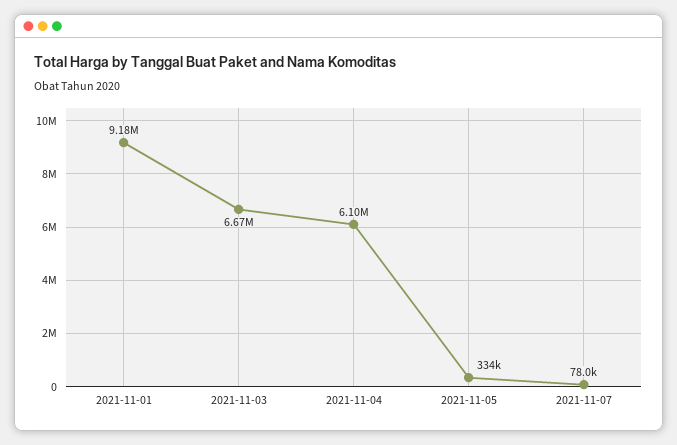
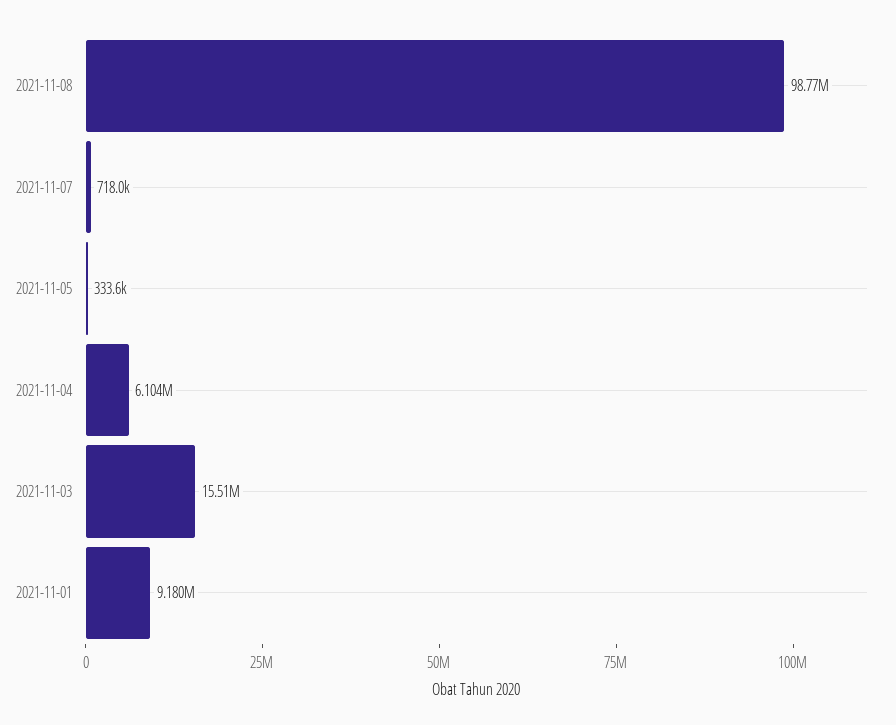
2021-11-03: 6670000 -> 15510000
2021-11-07: 78000 -> 718000
2021-11-08: none -> 98770000

